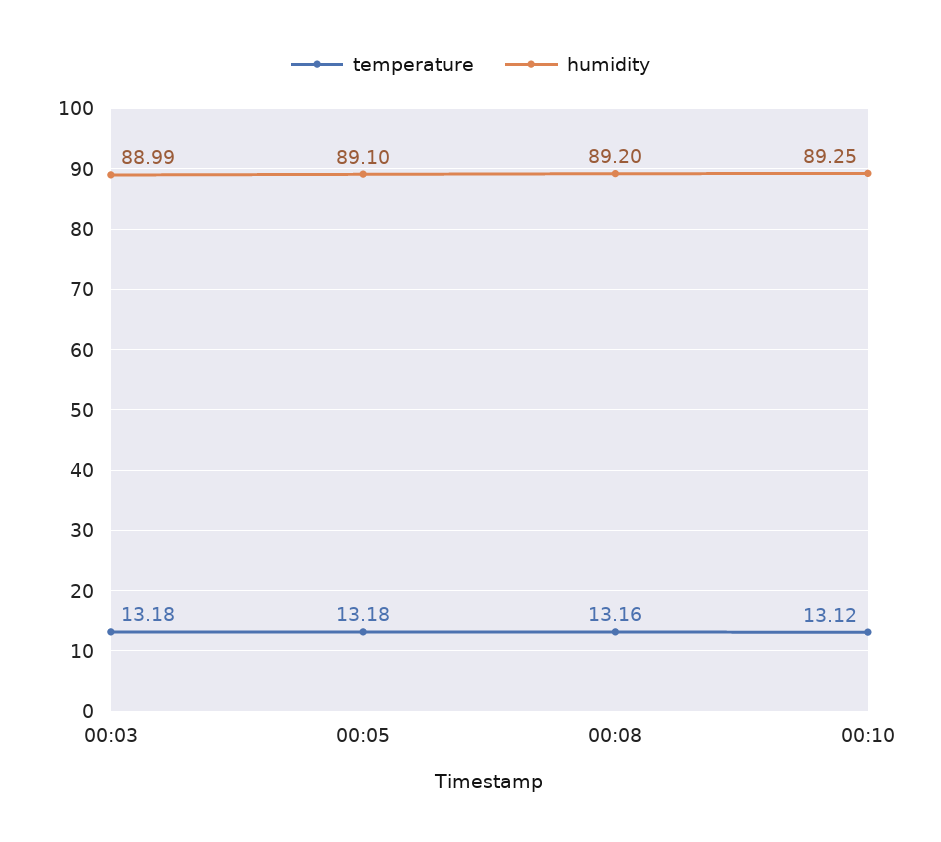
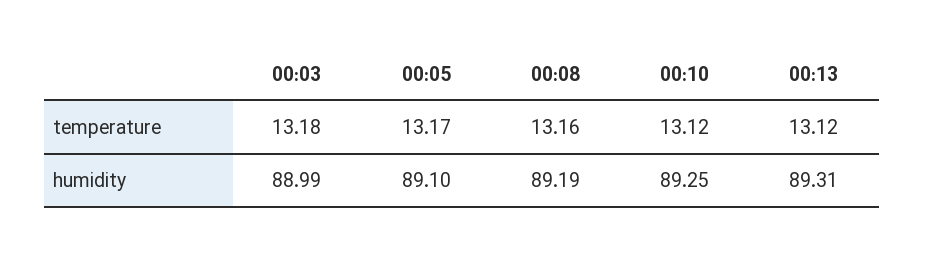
temperature, 00:05: 13.18 -> 13.17
humidity, 00:08: 89.2 -> 89.19
temperature, 00:13: none -> 13.12
humidity, 00:13: none -> 89.31

